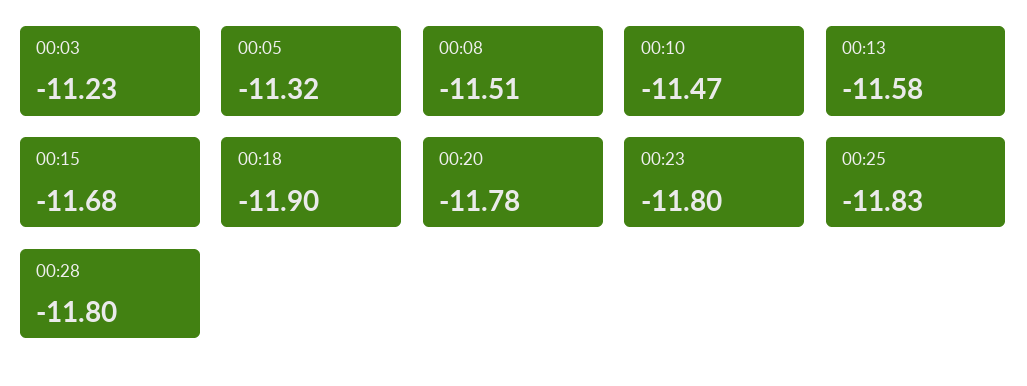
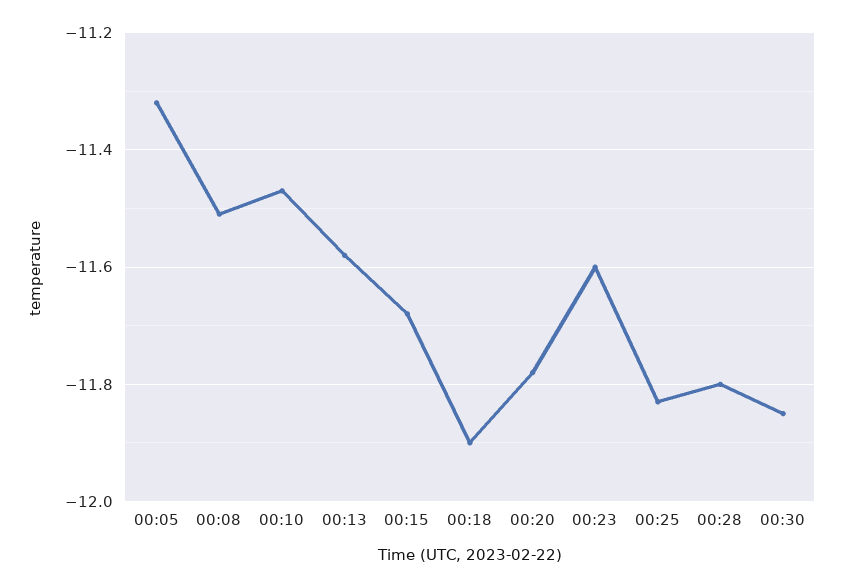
00:03: -11.23 -> none
00:23: -11.8 -> -11.6
00:30: none -> -11.85

